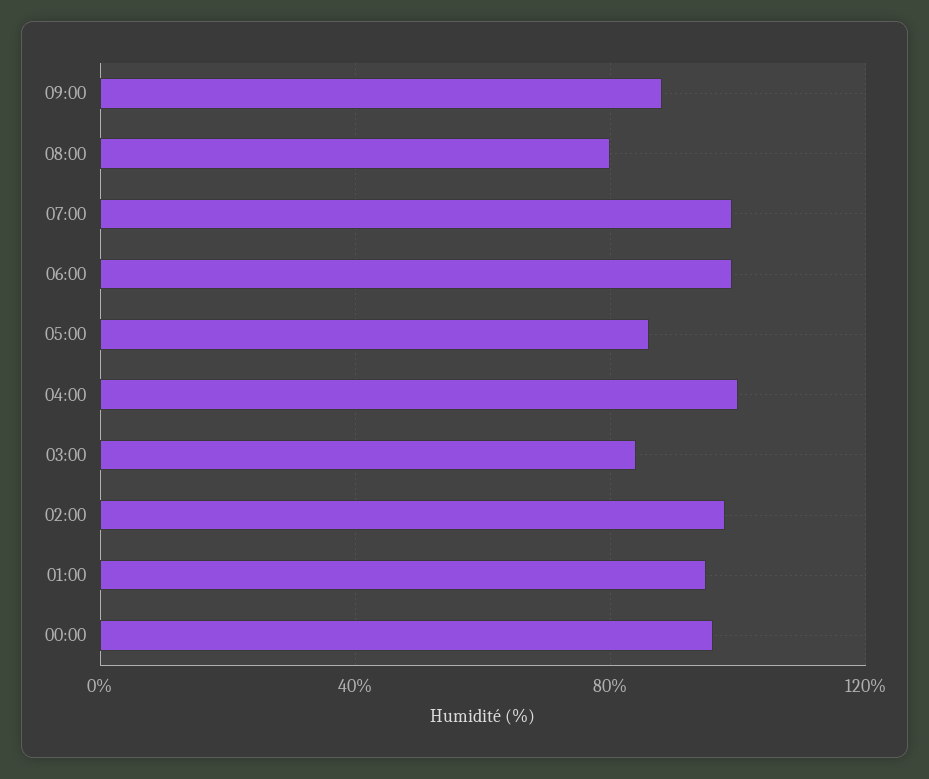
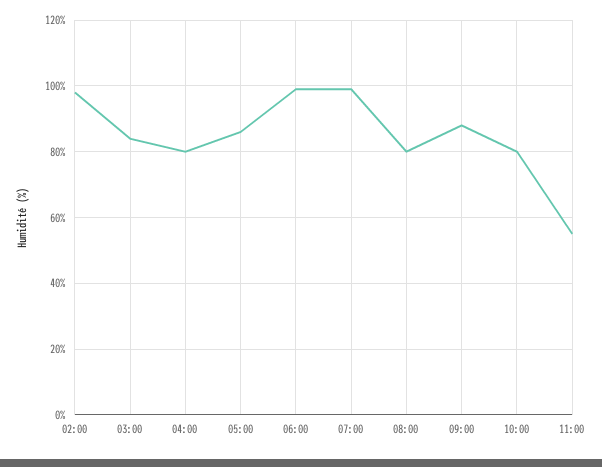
04:00: 100 -> 80
01:00: 95 -> none
00:00: 95 -> none
10:00: none -> 80
11:00: none -> 55

